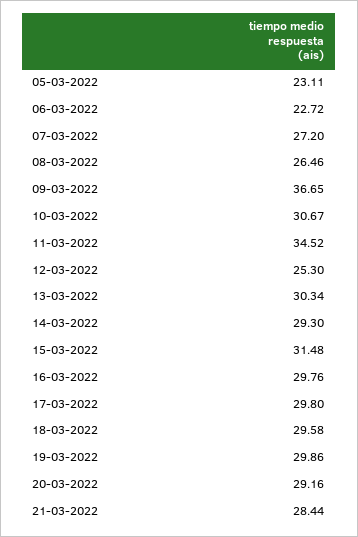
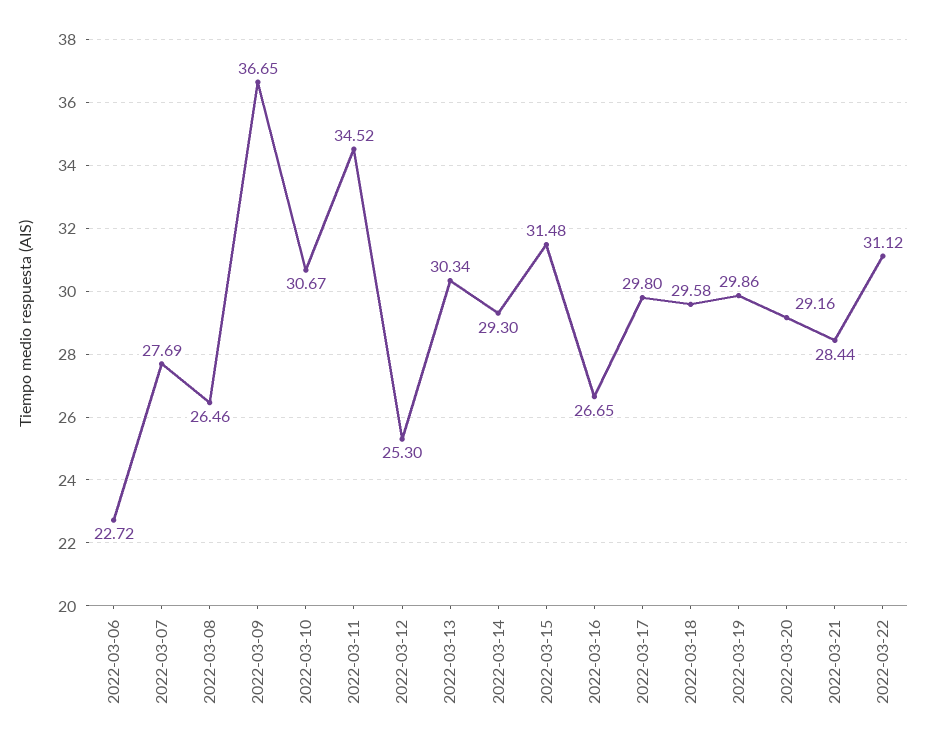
05-03-2022: 23.11 -> none
07-03-2022: 27.2 -> 27.69
16-03-2022: 29.76 -> 26.65
2022-03-22: none -> 31.12

